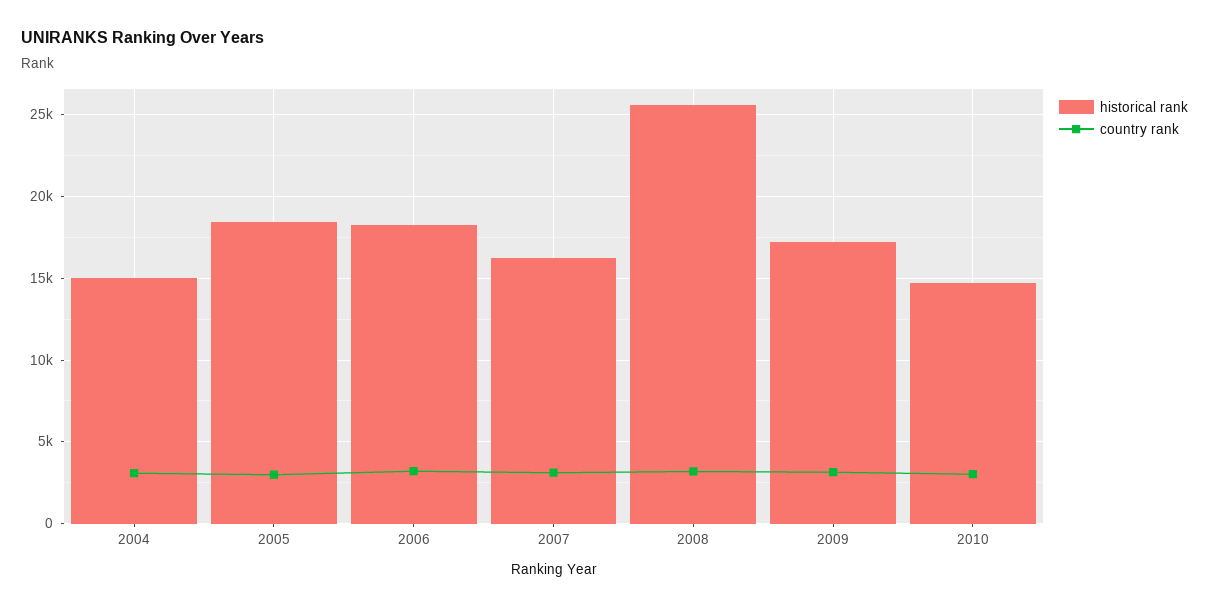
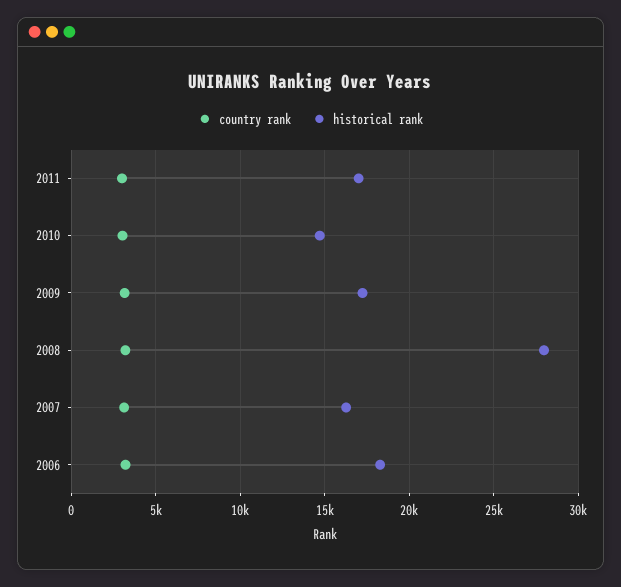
historical rank, 2004: 15000 -> none
country rank, 2004: 3000 -> none
historical rank, 2005: 18500 -> none
country rank, 2005: 3000 -> none
historical rank, 2008: 25500 -> 28000
country rank, 2011: none -> 3000
historical rank, 2011: none -> 17000

